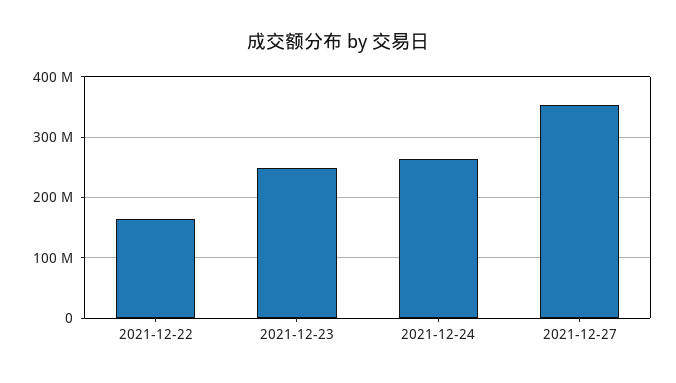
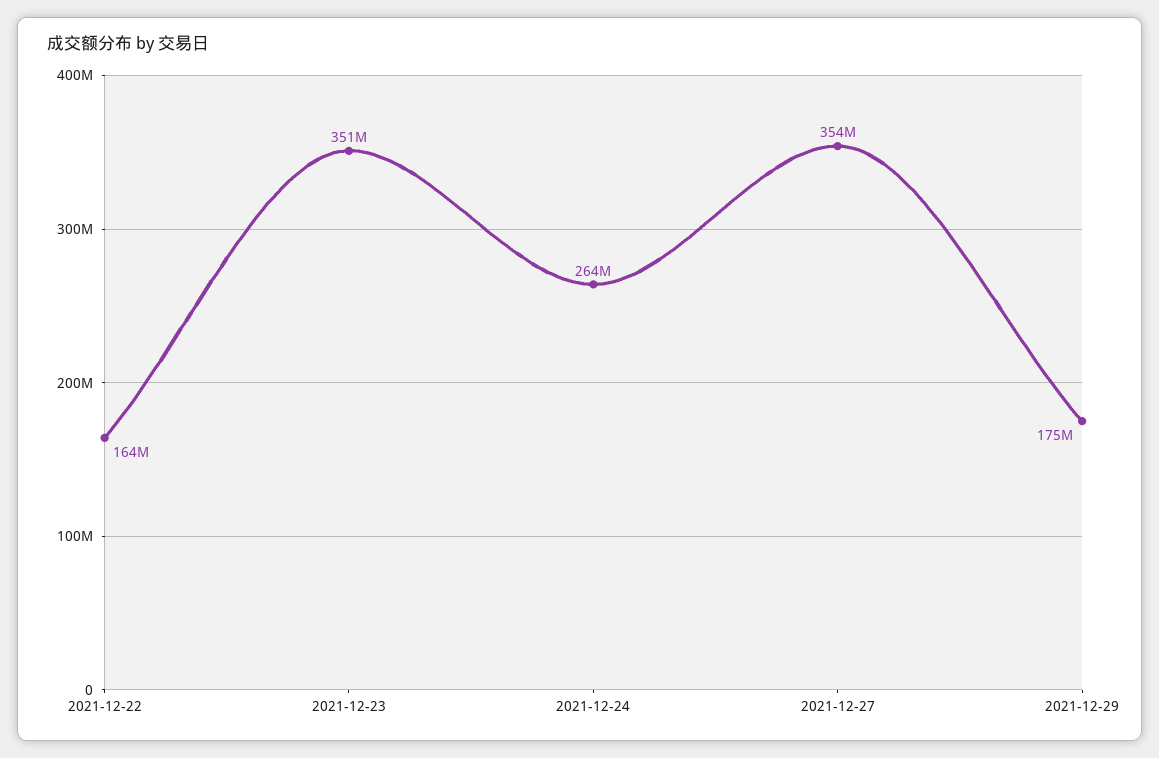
2021-12-23: 250000000 -> 351000000
2021-12-29: none -> 175000000

